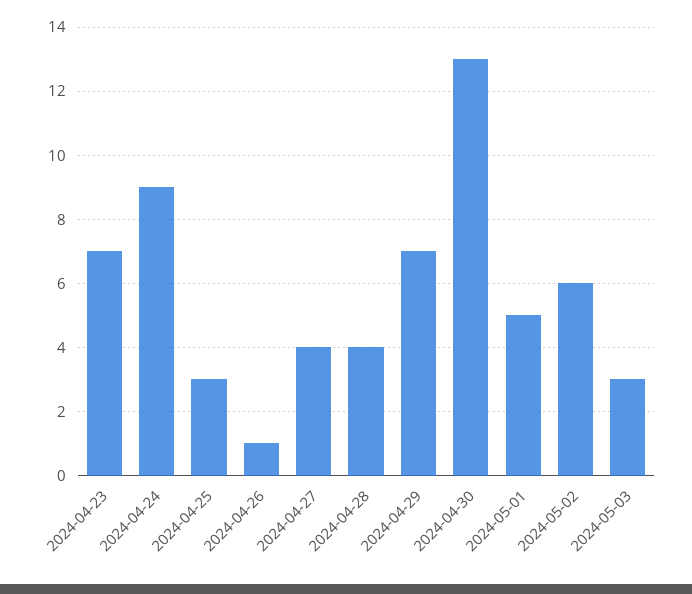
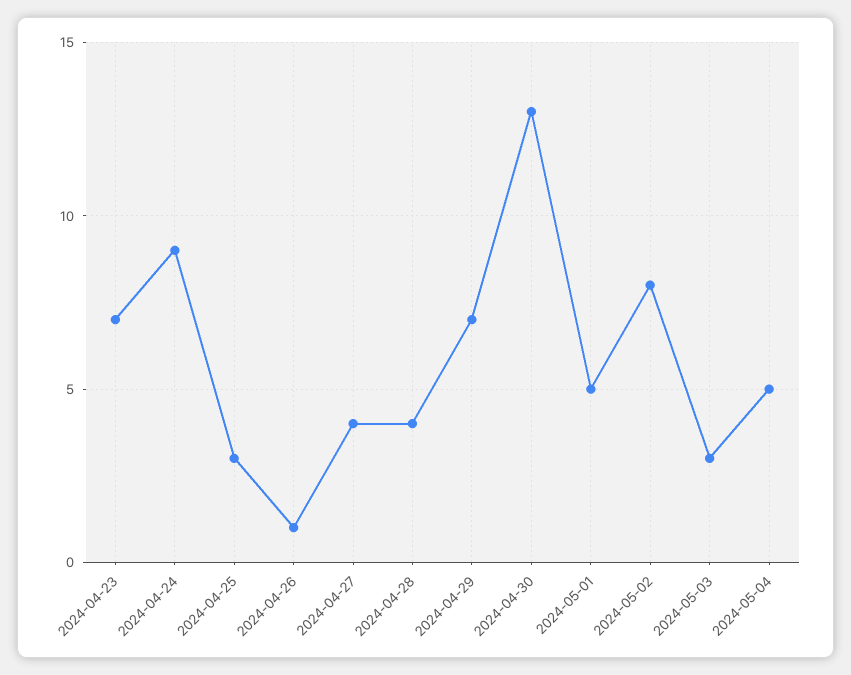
2024-05-02: 6 -> 8
2024-05-04: none -> 5

